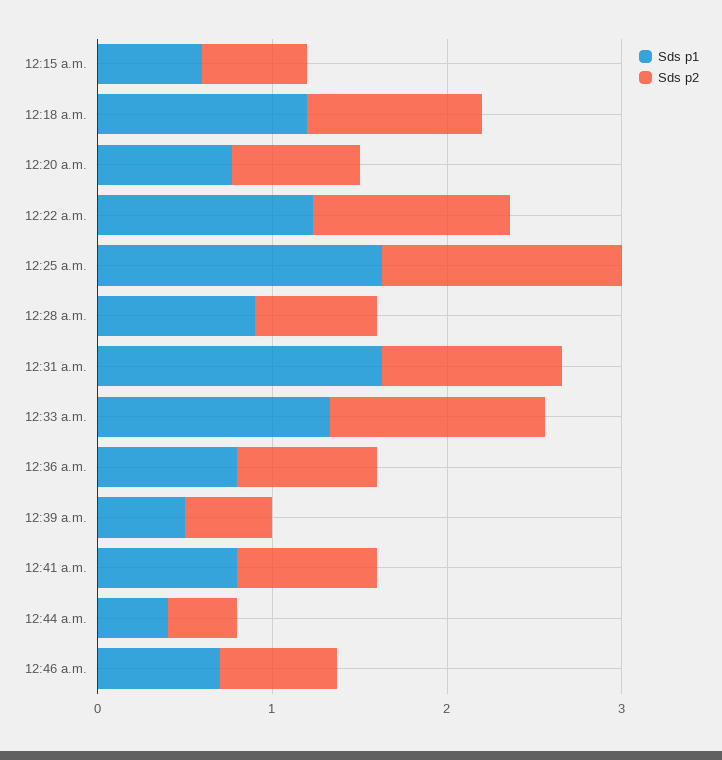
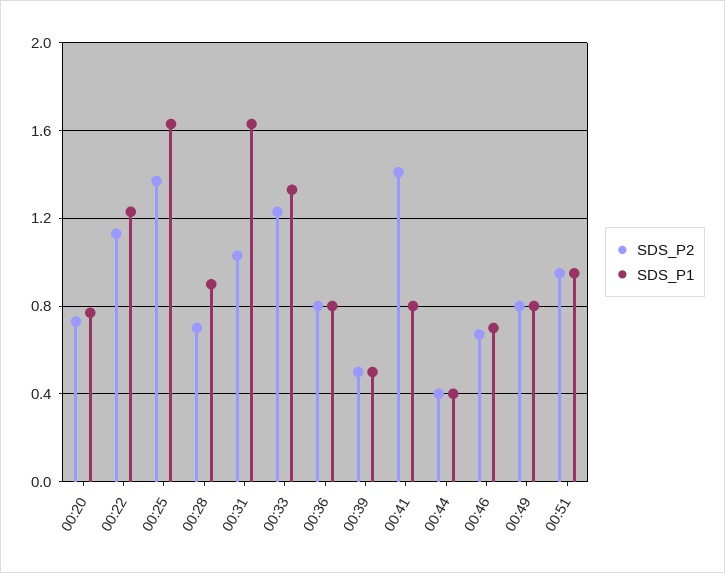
Sds p1, 12:15 a.m.: 0.6 -> none
Sds p2, 12:15 a.m.: 0.6 -> none
Sds p1, 12:18 a.m.: 1.2 -> none
Sds p2, 12:18 a.m.: 1 -> none
Sds p2, 12:41 a.m.: 0.8 -> 1.4
Sds p2, 00:49: none -> 0.8
Sds p1, 00:49: none -> 0.8
Sds p2, 00:51: none -> 0.95
Sds p1, 00:51: none -> 0.95

